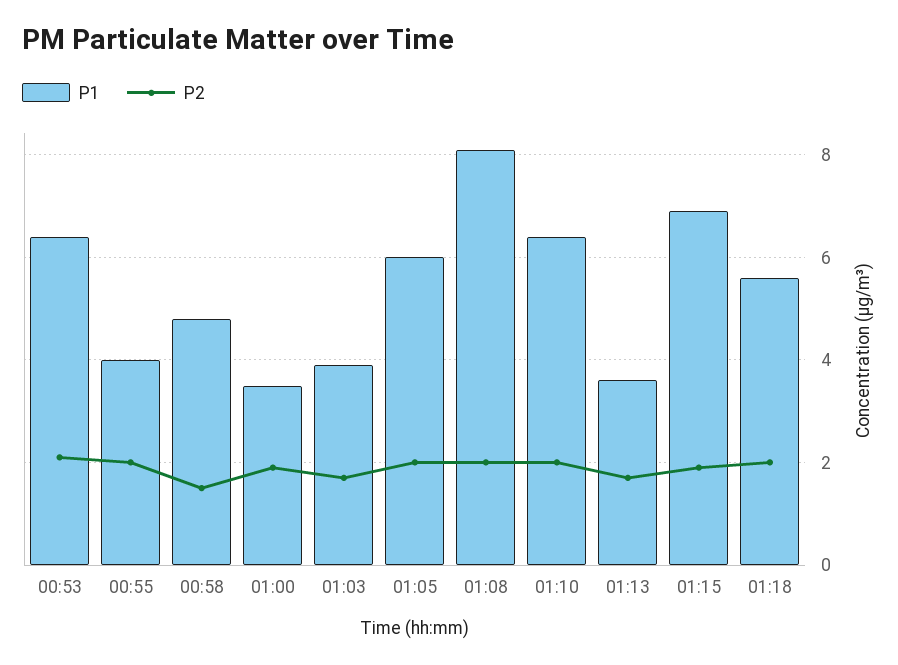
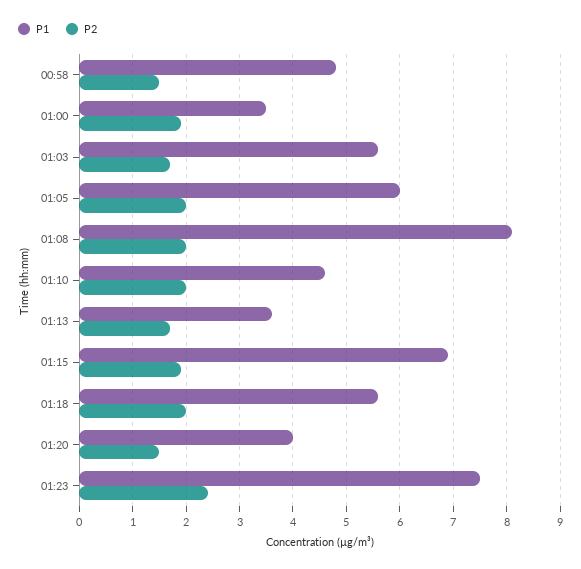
P1, 00:53: 6.5 -> none
P2, 00:53: 2 -> none
P1, 00:55: 4 -> none
P2, 00:55: 2 -> none
P1, 01:03: 4 -> 5.5
P1, 01:10: 6.5 -> 4.5
P1, 01:20: none -> 4
P2, 01:20: none -> 1.5
P1, 01:23: none -> 7.5
P2, 01:23: none -> 2.5

